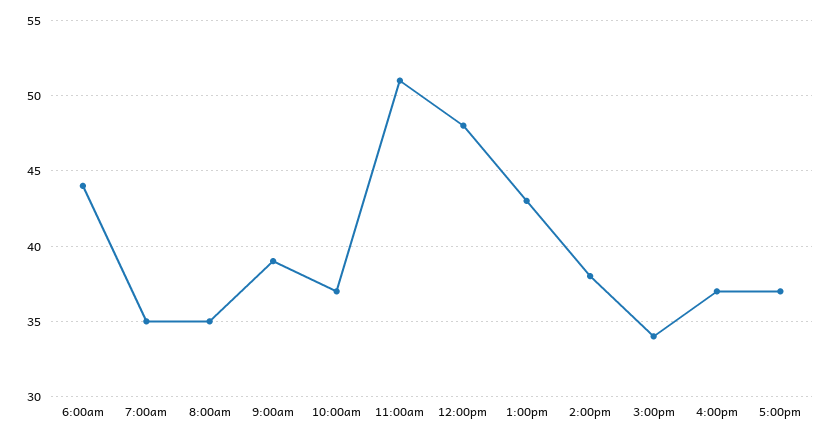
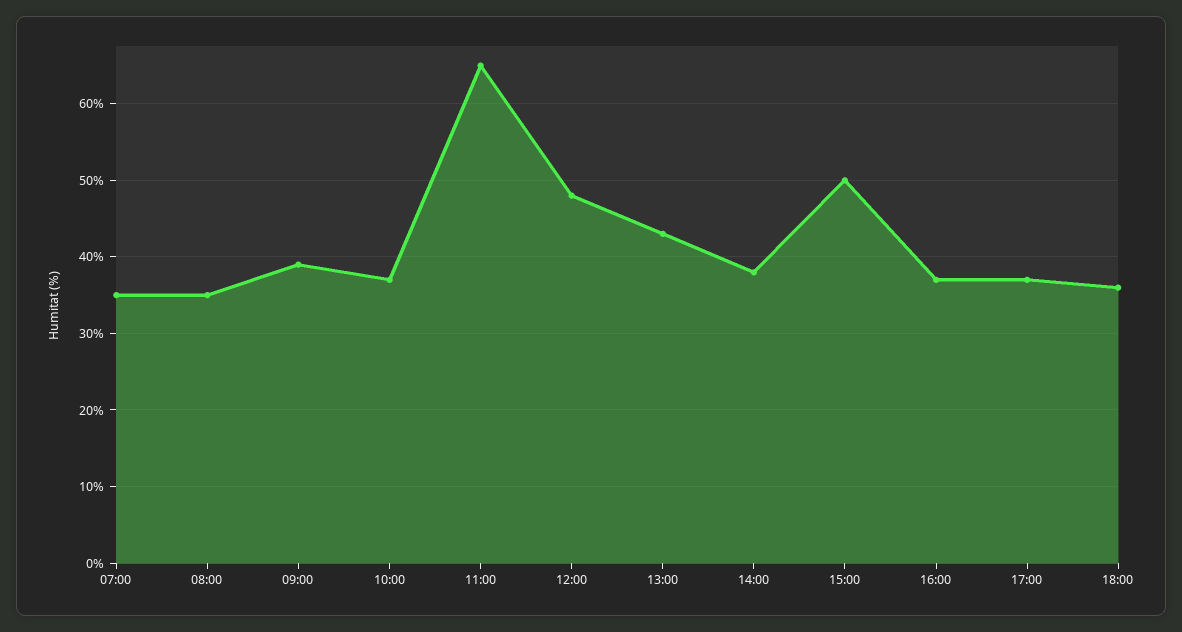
6:00am: 44 -> none
11:00am: 51 -> 65
3:00pm: 34 -> 50
18:00: none -> 36

